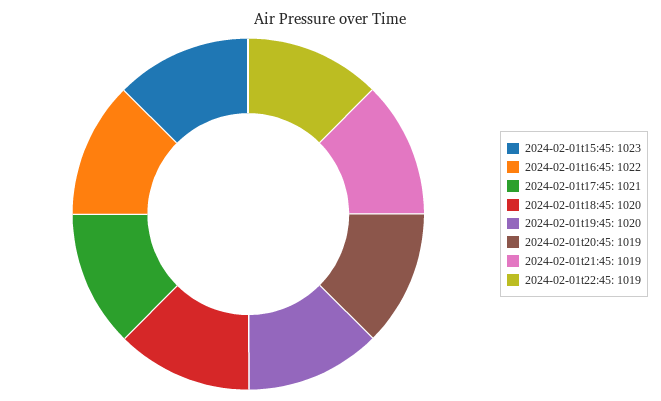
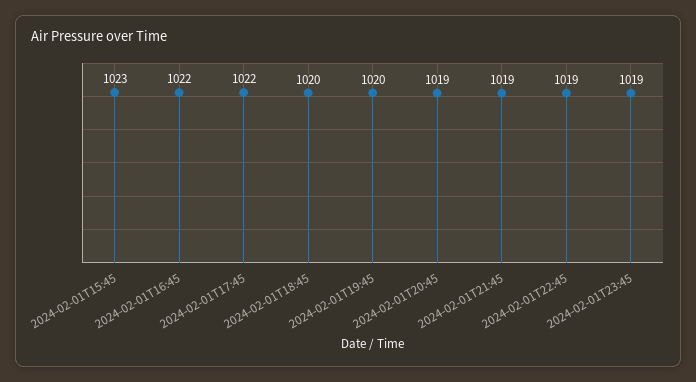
2024-02-01t17:45: 1021 -> 1022
2024-02-01T23:45: none -> 1019

